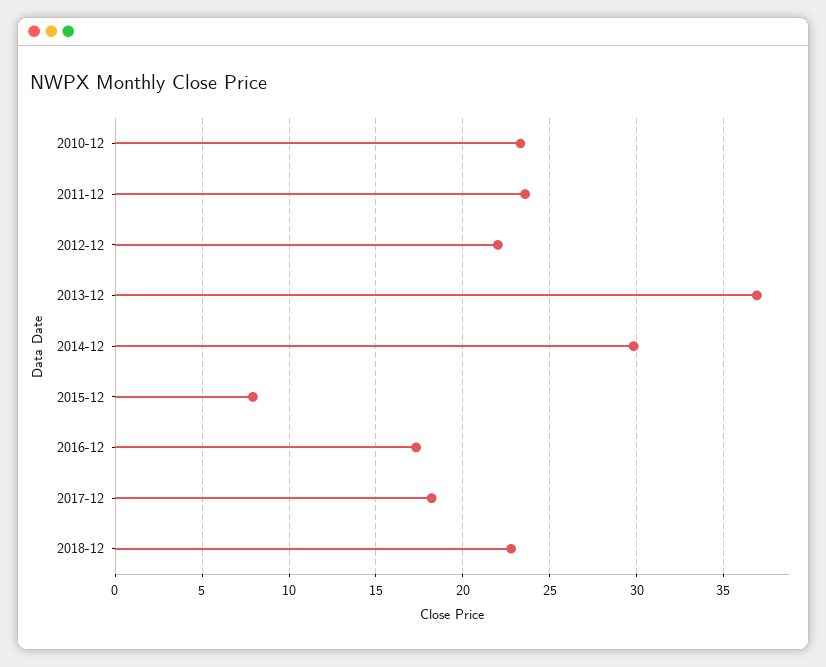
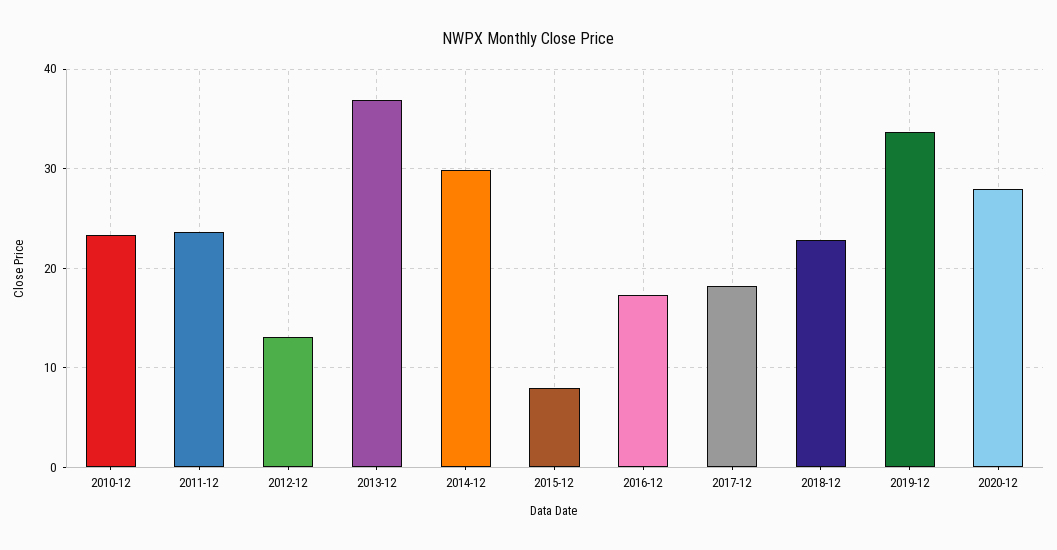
2012-12: 22 -> 13
2019-12: none -> 34
2020-12: none -> 28

